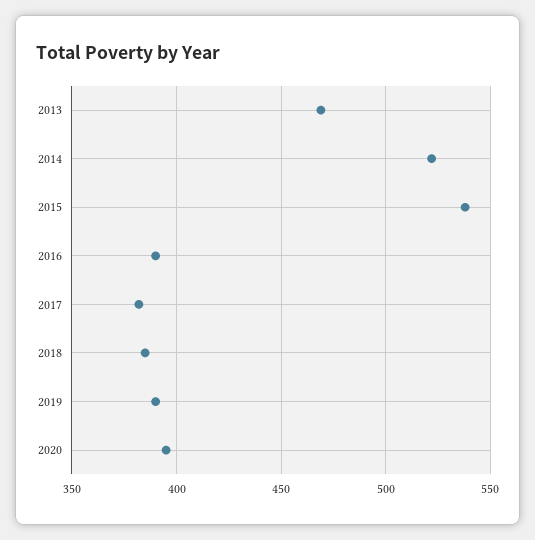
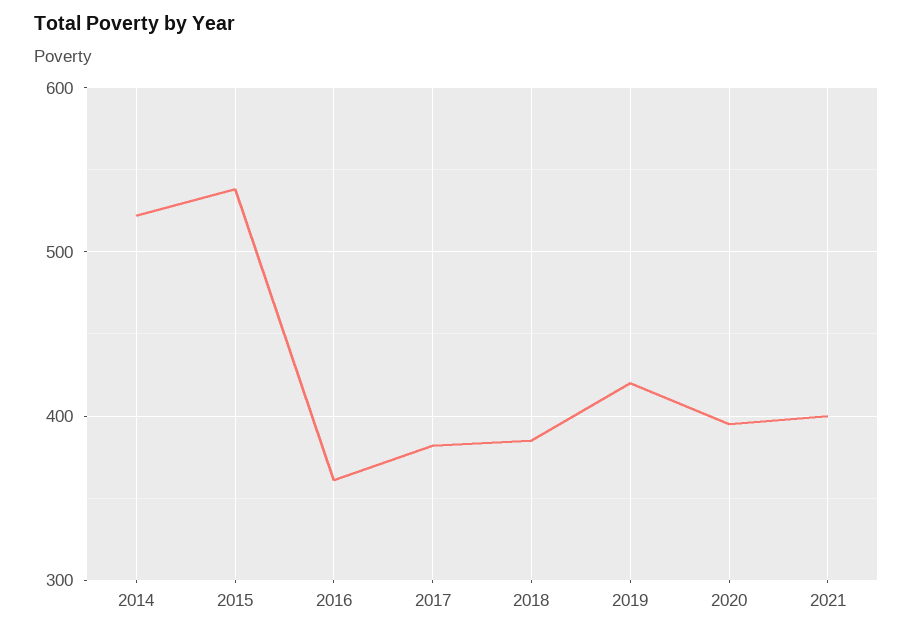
2013: 470 -> none
2016: 390 -> 360
2019: 390 -> 420
2021: none -> 400

